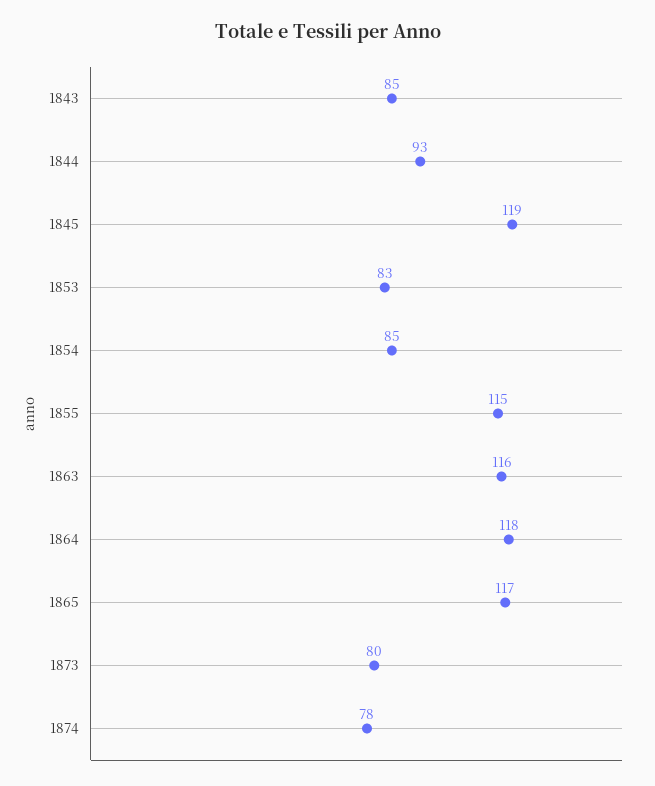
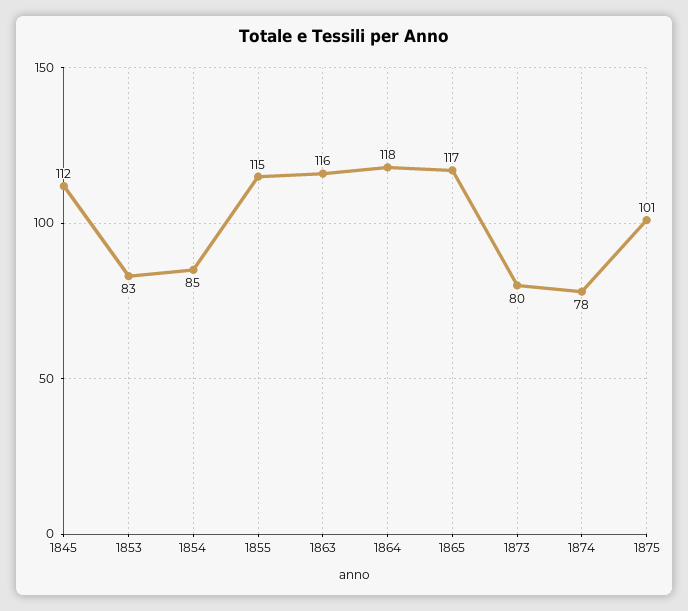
1843: 85 -> none
1844: 93 -> none
1845: 119 -> 112
1875: none -> 101

